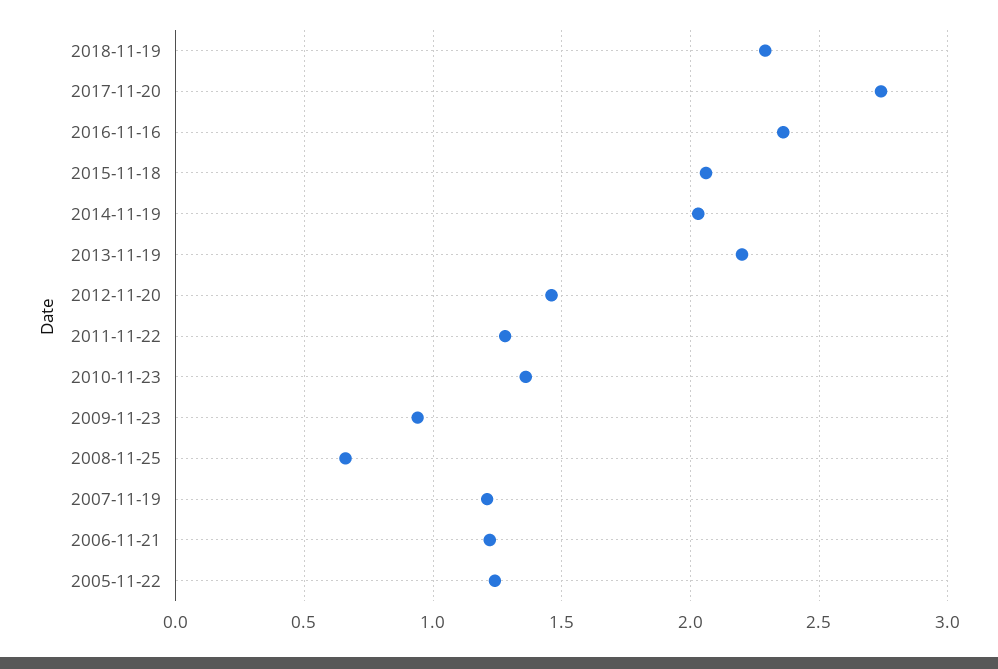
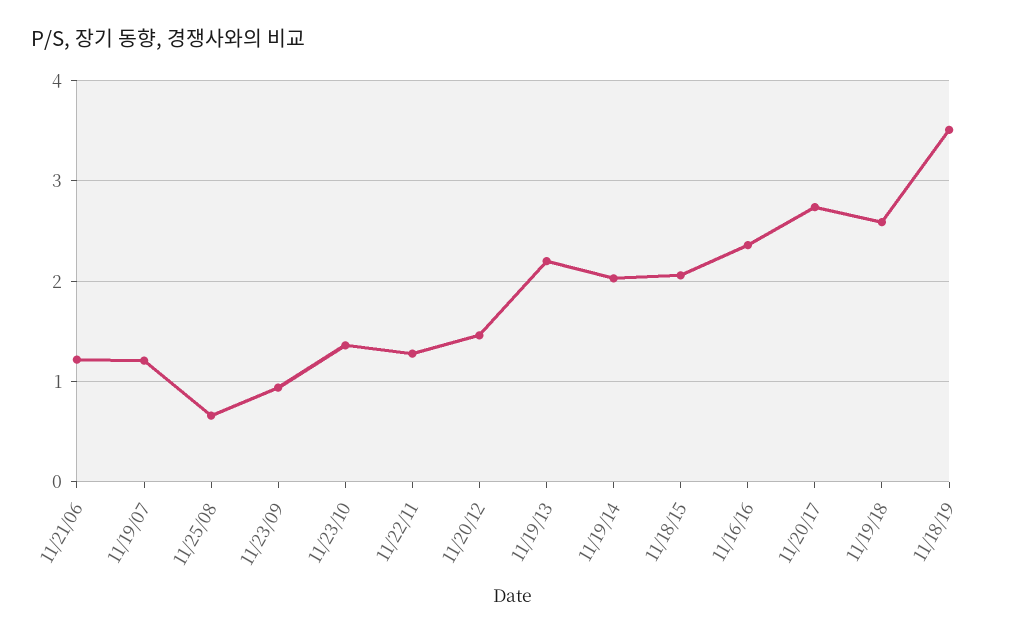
2018-11-19: 2.3 -> 2.6
2005-11-22: 1.25 -> none
11/18/19: none -> 3.5

